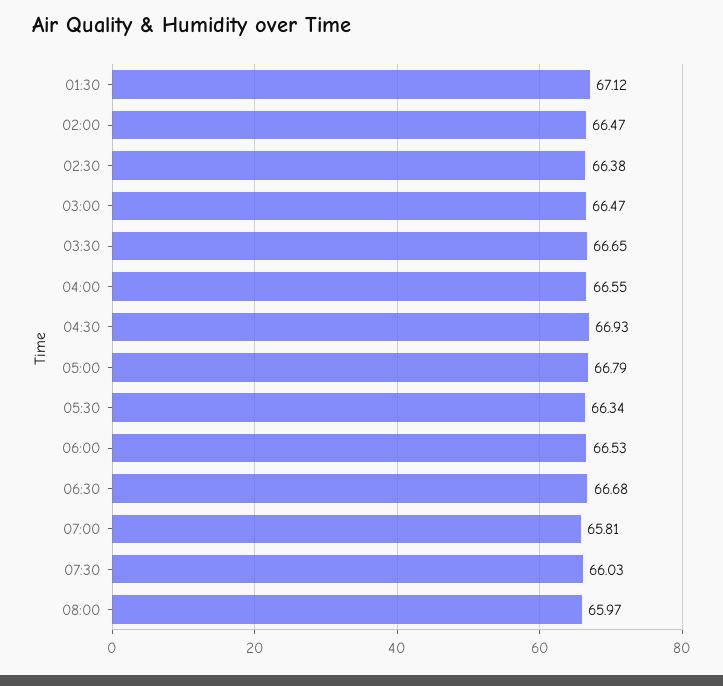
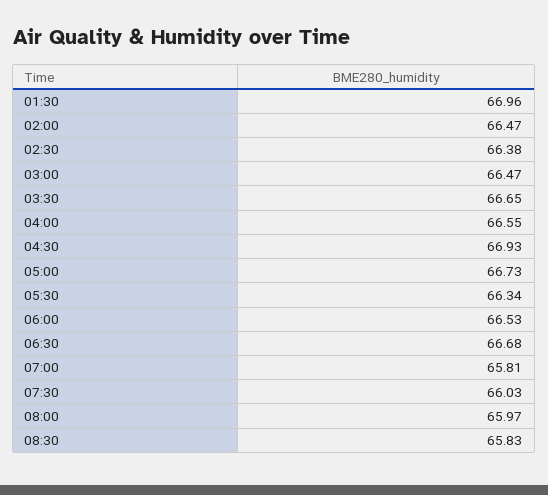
01:30: 67.12 -> 66.96
05:00: 66.79 -> 66.73
08:30: none -> 65.83

